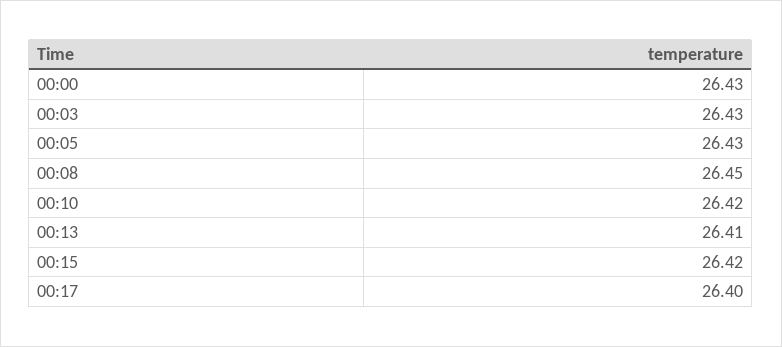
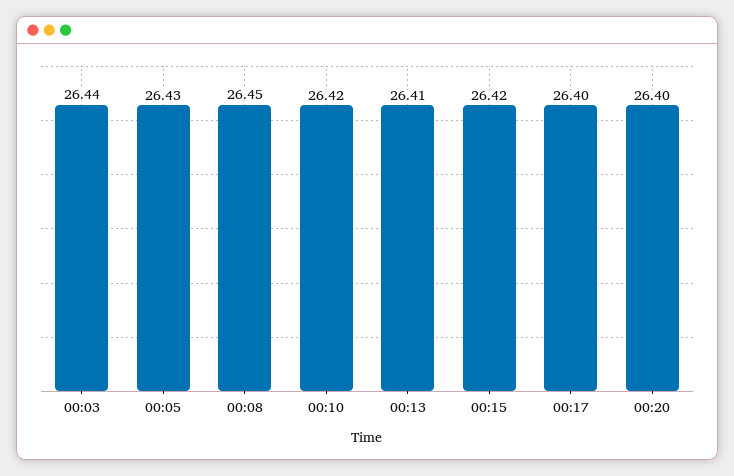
00:00: 26.43 -> none
00:03: 26.43 -> 26.44
00:20: none -> 26.4

